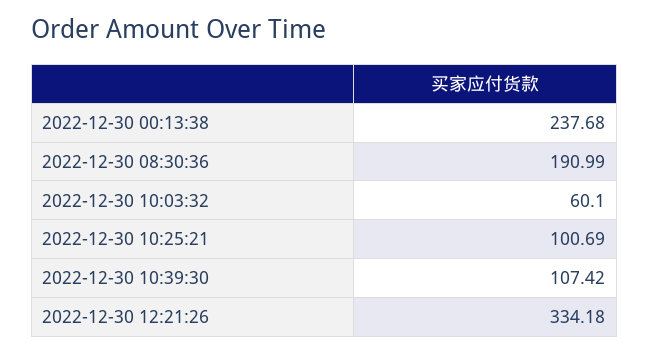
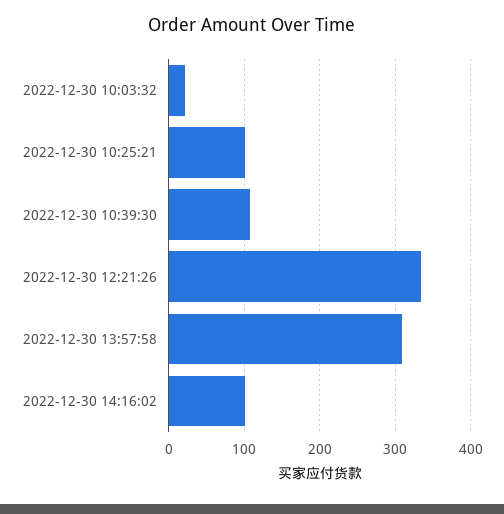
2022-12-30 00:13:38: 237.68 -> none
2022-12-30 08:30:36: 190.99 -> none
2022-12-30 10:03:32: 60.1 -> 20
2022-12-30 13:57:58: none -> 310
2022-12-30 14:16:02: none -> 100

